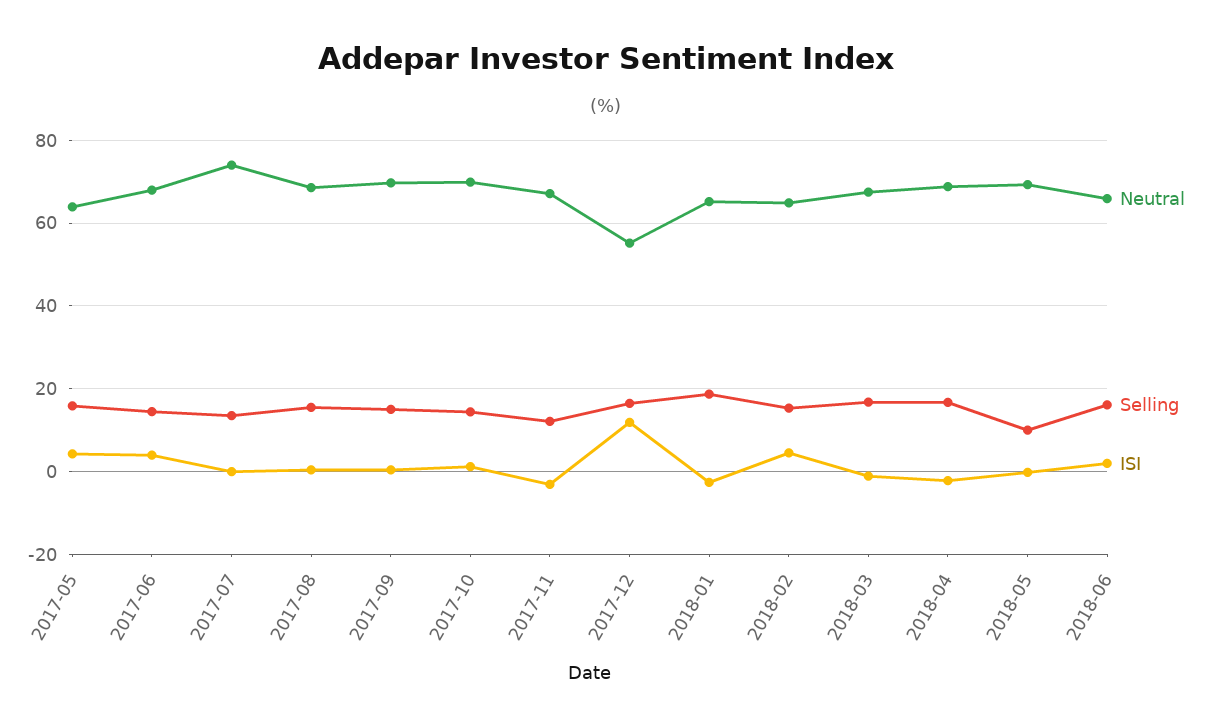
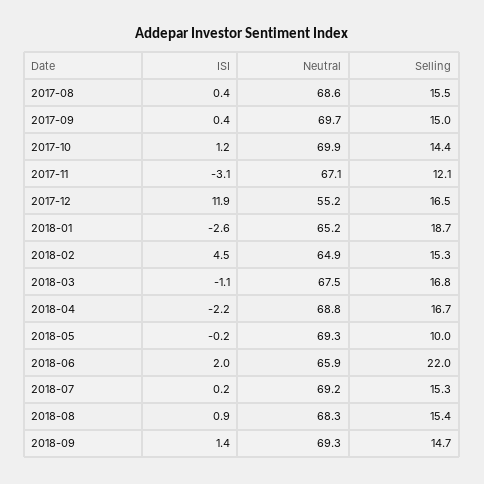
Neutral, 2017-05: 64 -> none
Selling, 2017-05: 16 -> none
ISI, 2017-05: 4 -> none
Neutral, 2017-06: 68 -> none
Selling, 2017-06: 14 -> none
ISI, 2017-06: 4 -> none
Neutral, 2017-07: 74 -> none
Selling, 2017-07: 14 -> none
ISI, 2017-07: 0 -> none
Selling, 2018-06: 16 -> 22
ISI, 2018-07: none -> 0.2
Neutral, 2018-07: none -> 69.2
Selling, 2018-07: none -> 15.3
ISI, 2018-08: none -> 0.9
Neutral, 2018-08: none -> 68.3
Selling, 2018-08: none -> 15.4
ISI, 2018-09: none -> 1.4
Neutral, 2018-09: none -> 69.3
Selling, 2018-09: none -> 14.7

